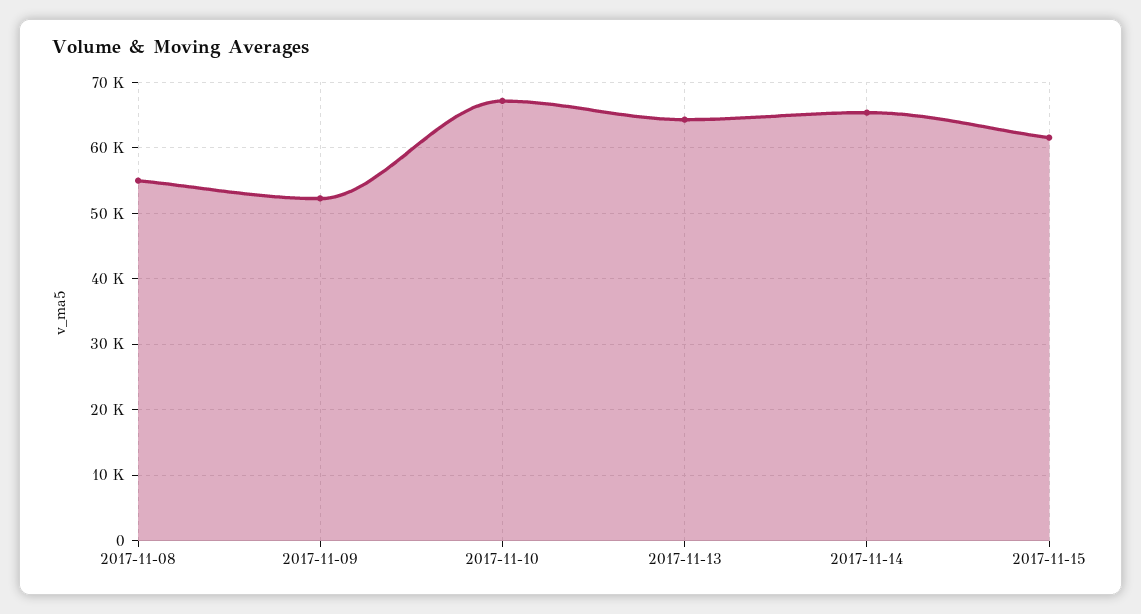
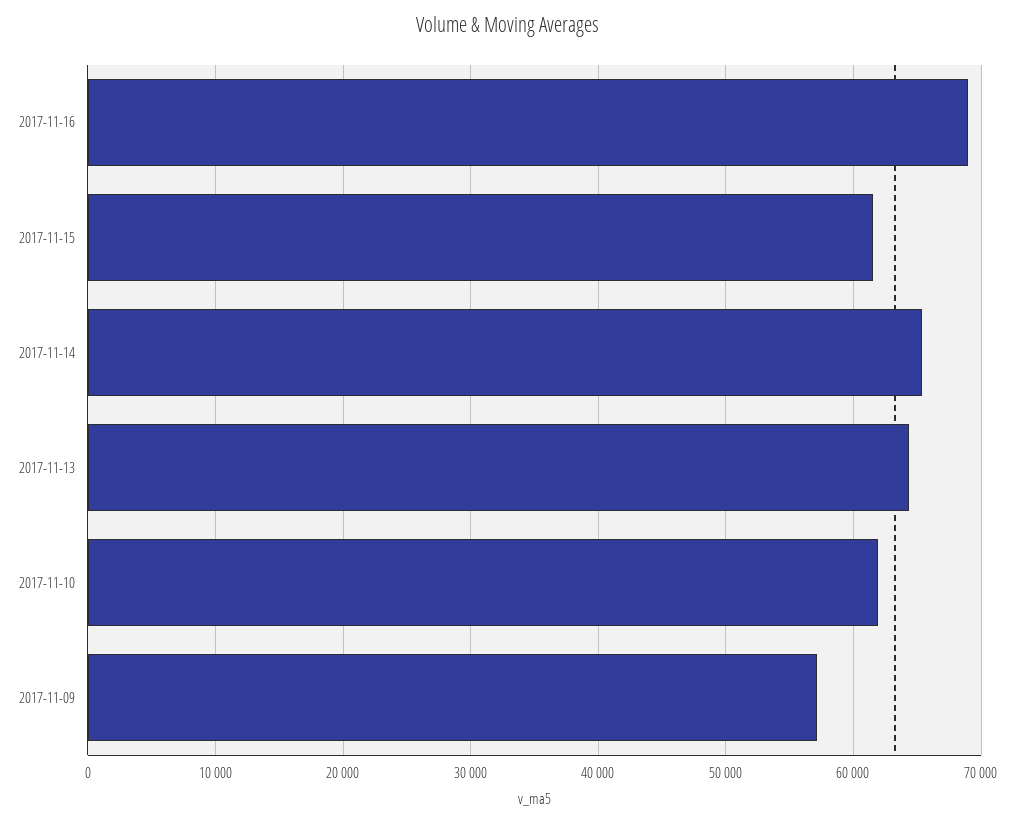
2017-11-08: 55000 -> none
2017-11-09: 52000 -> 57000
2017-11-10: 67000 -> 62000
2017-11-16: none -> 69000

